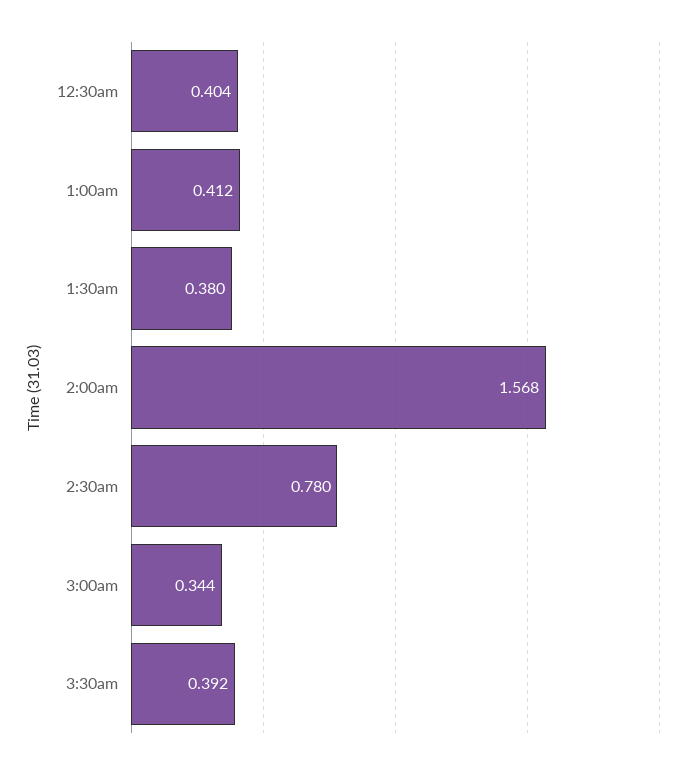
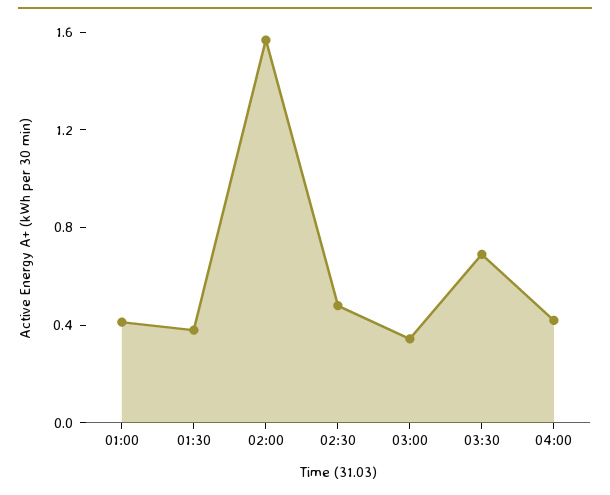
12:30am: 0.404 -> none
2:30am: 0.78 -> 0.5
3:30am: 0.392 -> 0.7
04:00: none -> 0.4

